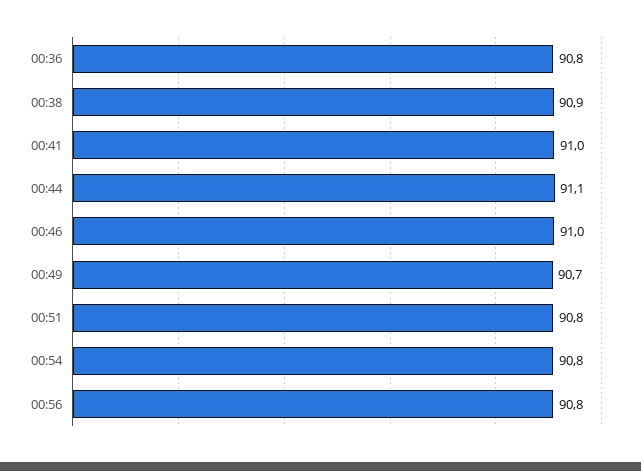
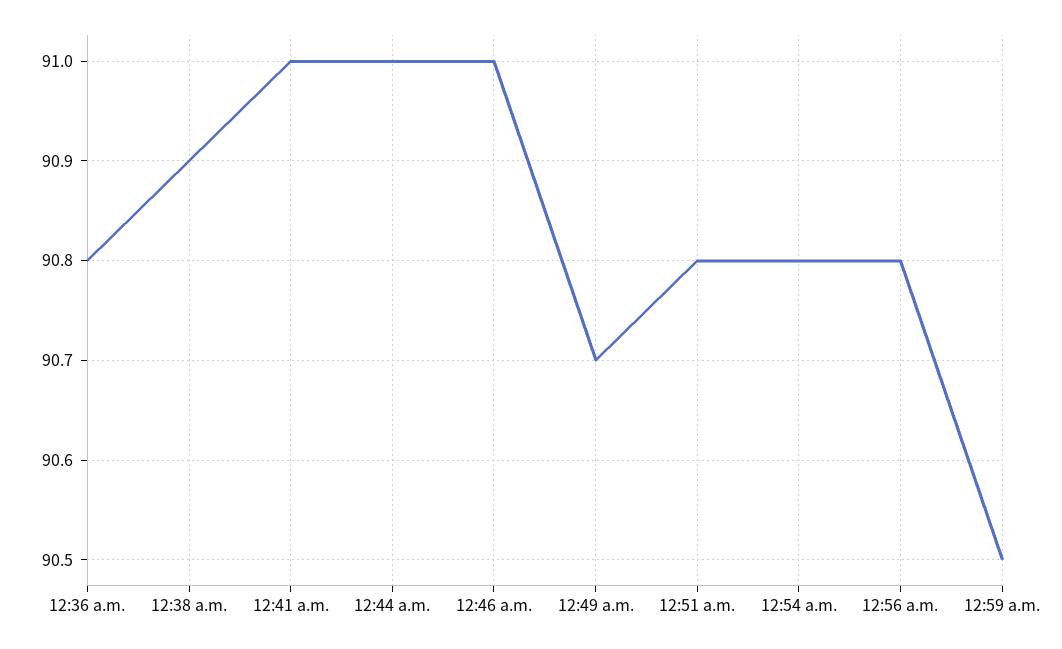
00:44: 91.1 -> 91
12:59 a.m.: none -> 90.5

